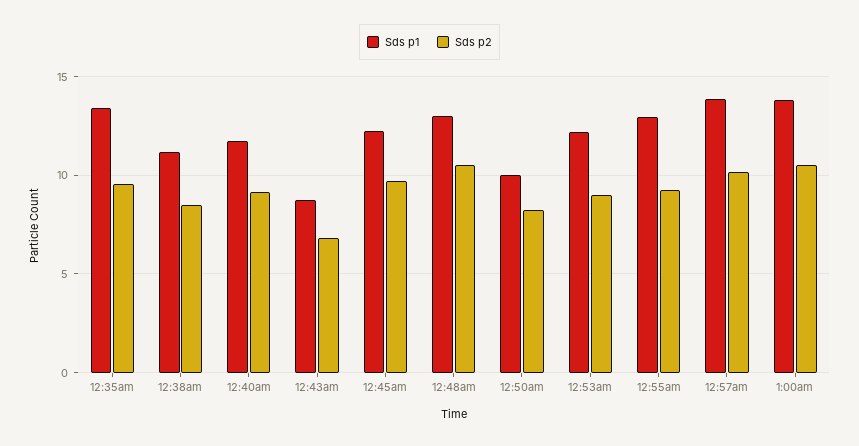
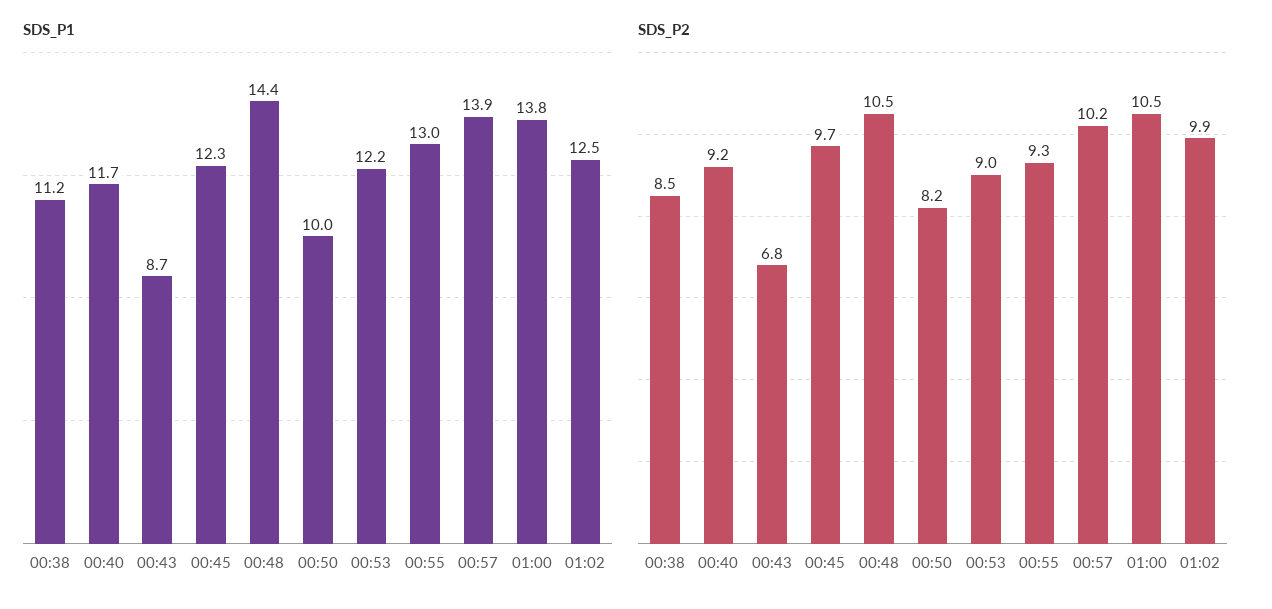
Sds p1, 12:35am: 13.5 -> none
Sds p2, 12:35am: 9.5 -> none
Sds p1, 12:48am: 13 -> 14.4
Sds p1, 01:02: none -> 12.5
Sds p2, 01:02: none -> 9.9

